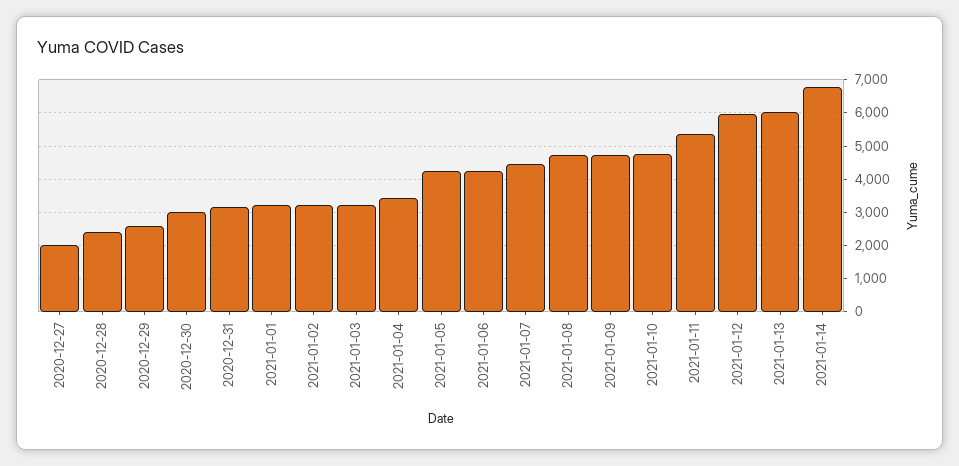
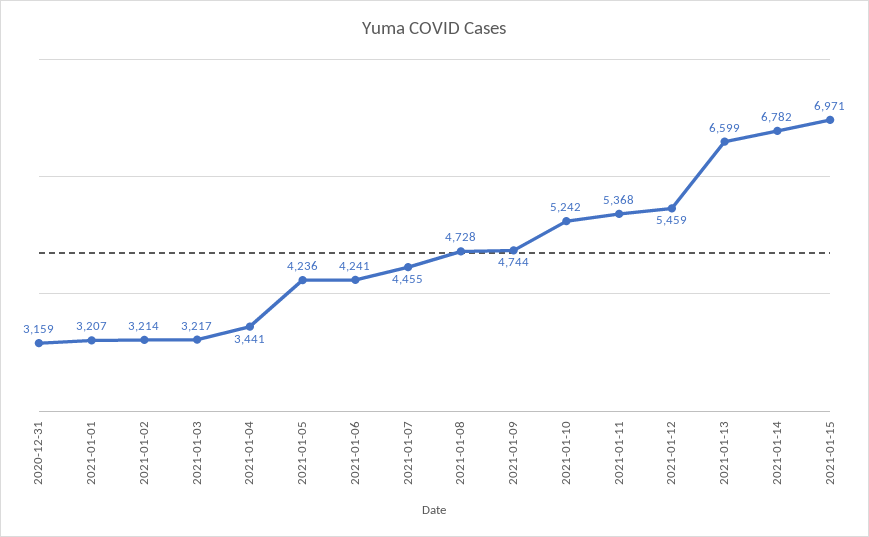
2020-12-27: 2000 -> none
2020-12-28: 2400 -> none
2020-12-29: 2600 -> none
2020-12-30: 3000 -> none
2021-01-10: 4800 -> 5242
2021-01-12: 6000 -> 5459
2021-01-13: 6000 -> 6599
2021-01-15: none -> 6971

